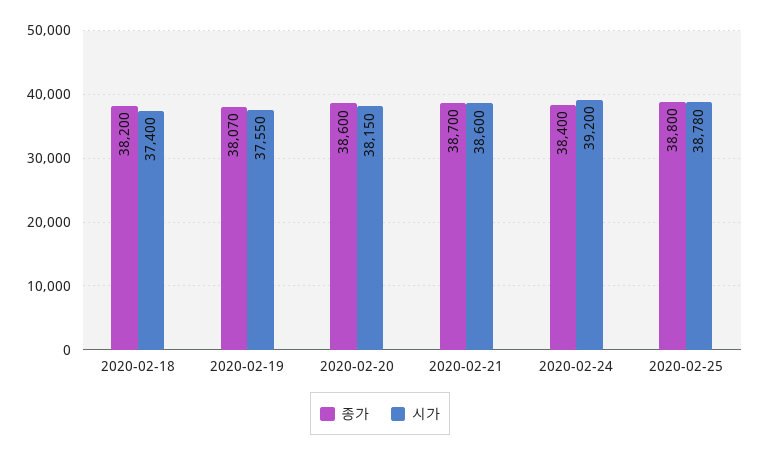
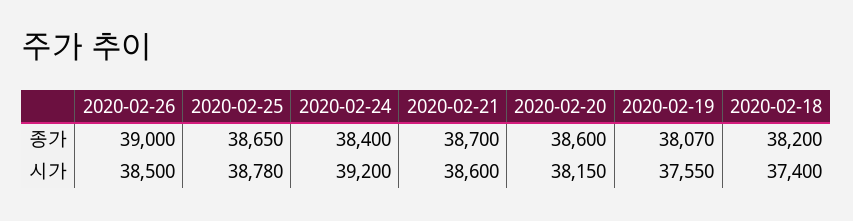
종가, 2020-02-25: 38800 -> 38650
종가, 2020-02-26: none -> 39000
시가, 2020-02-26: none -> 38500

